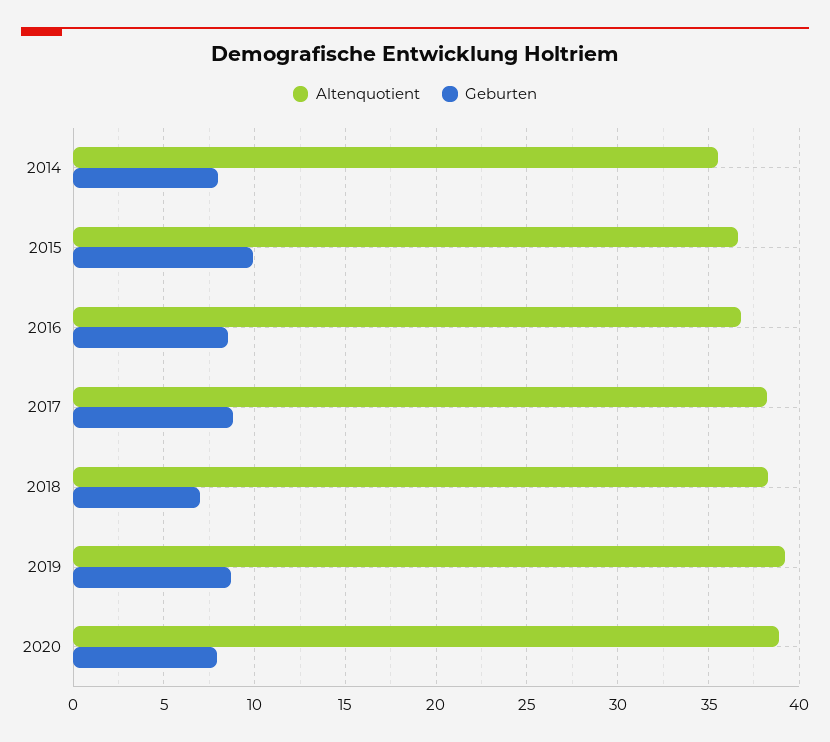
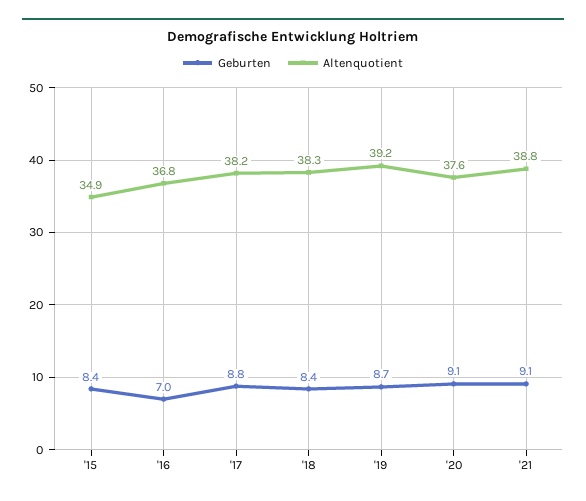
Altenquotient, 2014: 35.5 -> none
Geburten, 2014: 8 -> none
Altenquotient, 2015: 36.5 -> 34.9
Geburten, 2015: 10 -> 8.4
Geburten, 2016: 8.5 -> 7
Geburten, 2018: 7 -> 8.4
Altenquotient, 2020: 39 -> 37.6
Geburten, 2020: 8 -> 9.1
Geburten, '21: none -> 9.1
Altenquotient, '21: none -> 38.8

